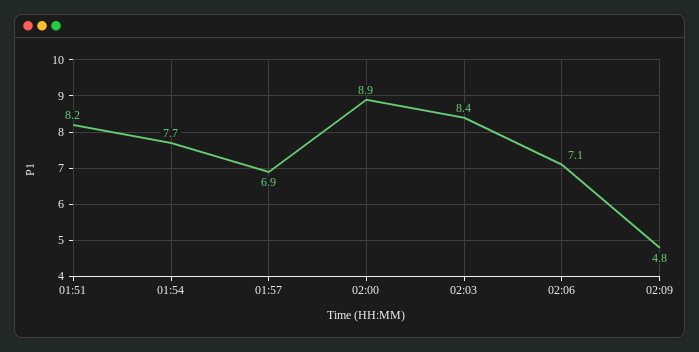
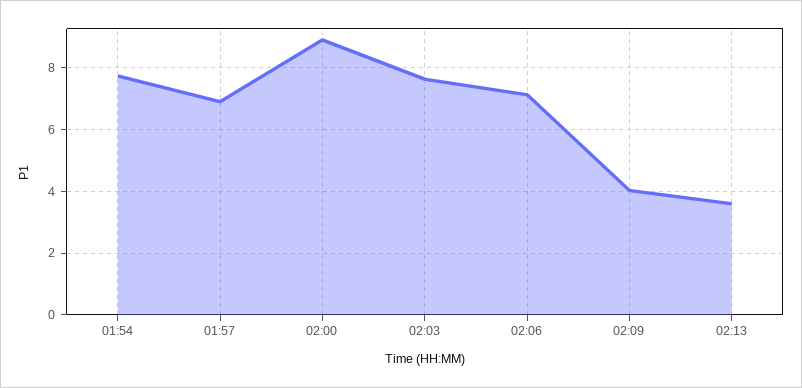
01:51: 8.2 -> none
02:03: 8.4 -> 7.6
02:09: 4.8 -> 4
02:13: none -> 3.6

